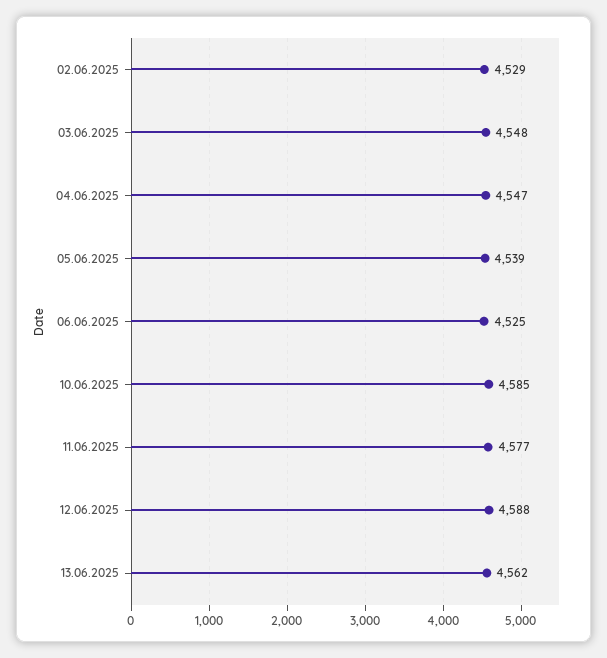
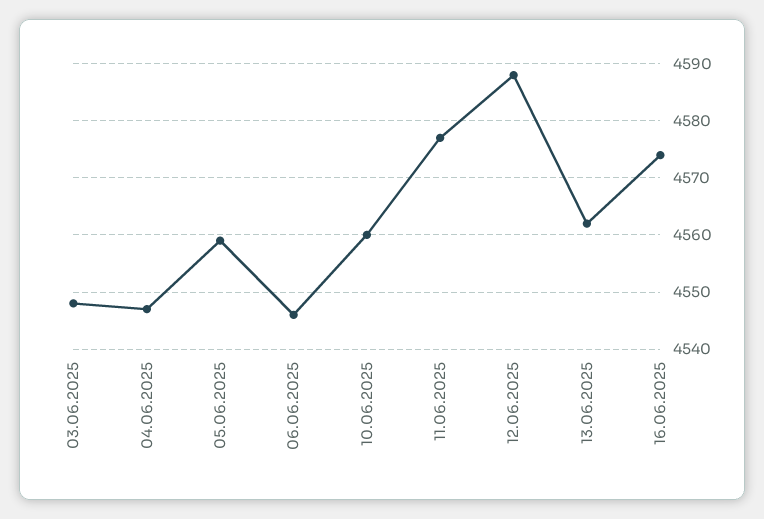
02.06.2025: 4529 -> none
05.06.2025: 4539 -> 4560
06.06.2025: 4525 -> 4545
10.06.2025: 4585 -> 4560
16.06.2025: none -> 4575

